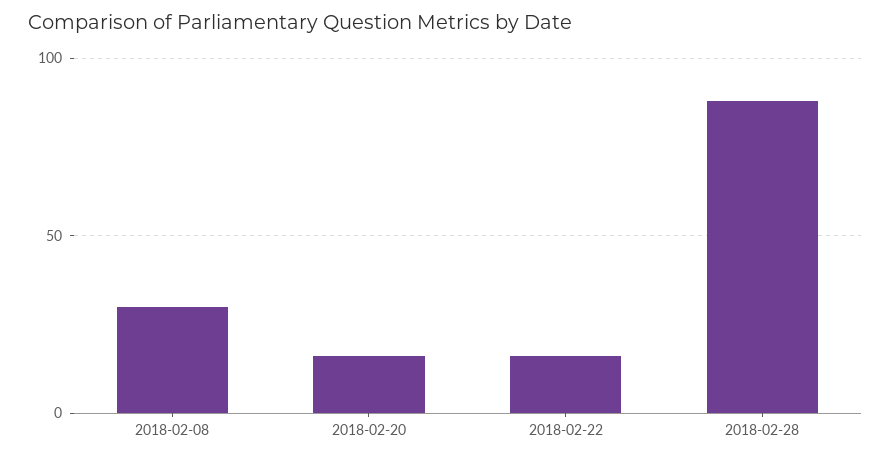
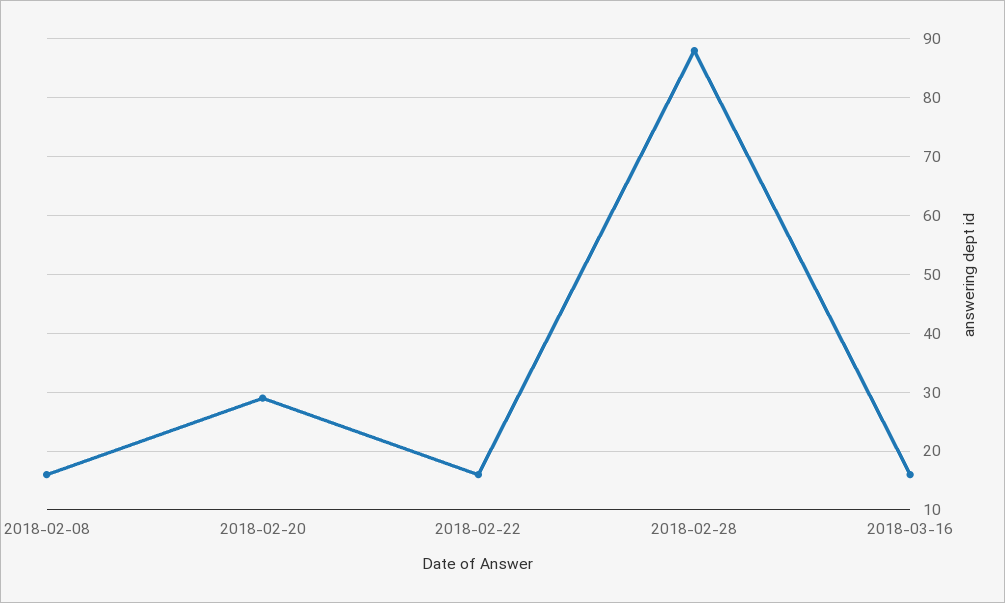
2018-02-08: 30 -> 15
2018-02-20: 15 -> 30
2018-03-16: none -> 15

